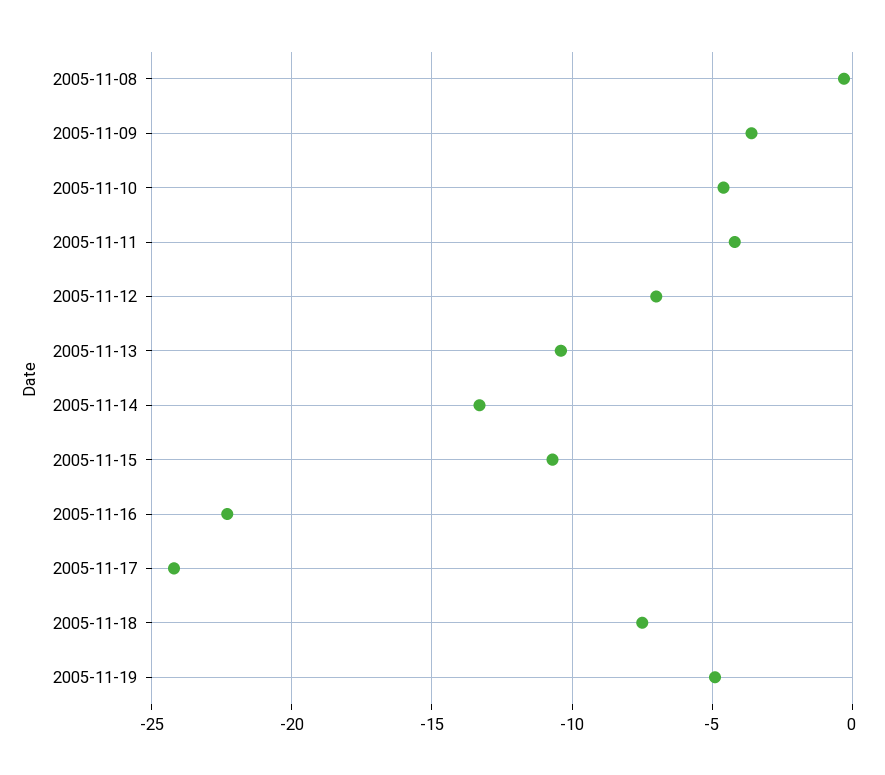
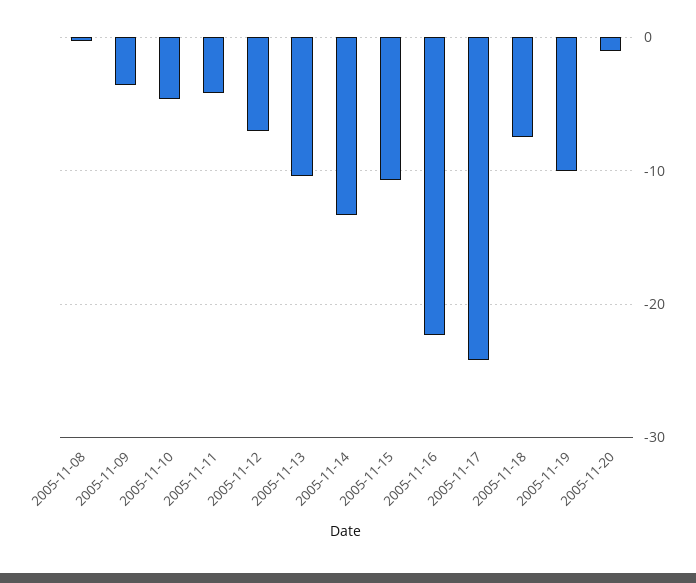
2005-11-19: -5 -> -10
2005-11-20: none -> -1

